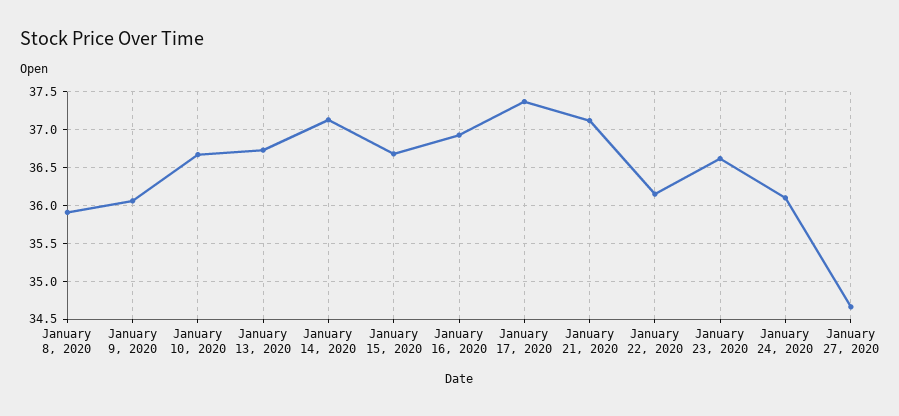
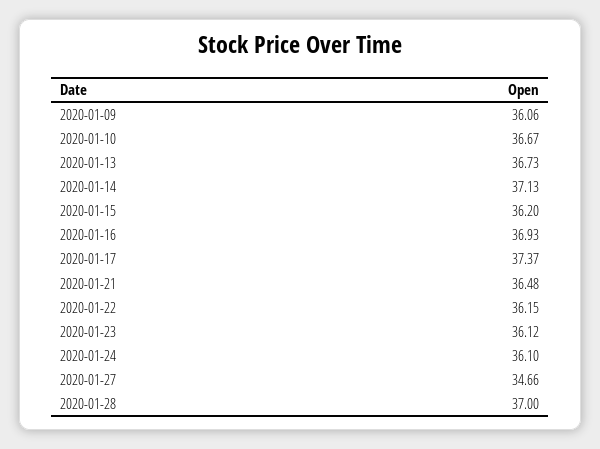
January 8, 2020: 35.9 -> none
January 15, 2020: 36.7 -> 36.2
January 21, 2020: 37.1 -> 36.48
January 23, 2020: 36.6 -> 36.12
2020-01-28: none -> 37

